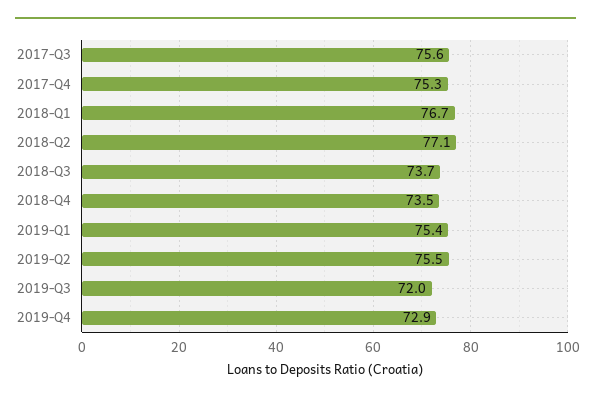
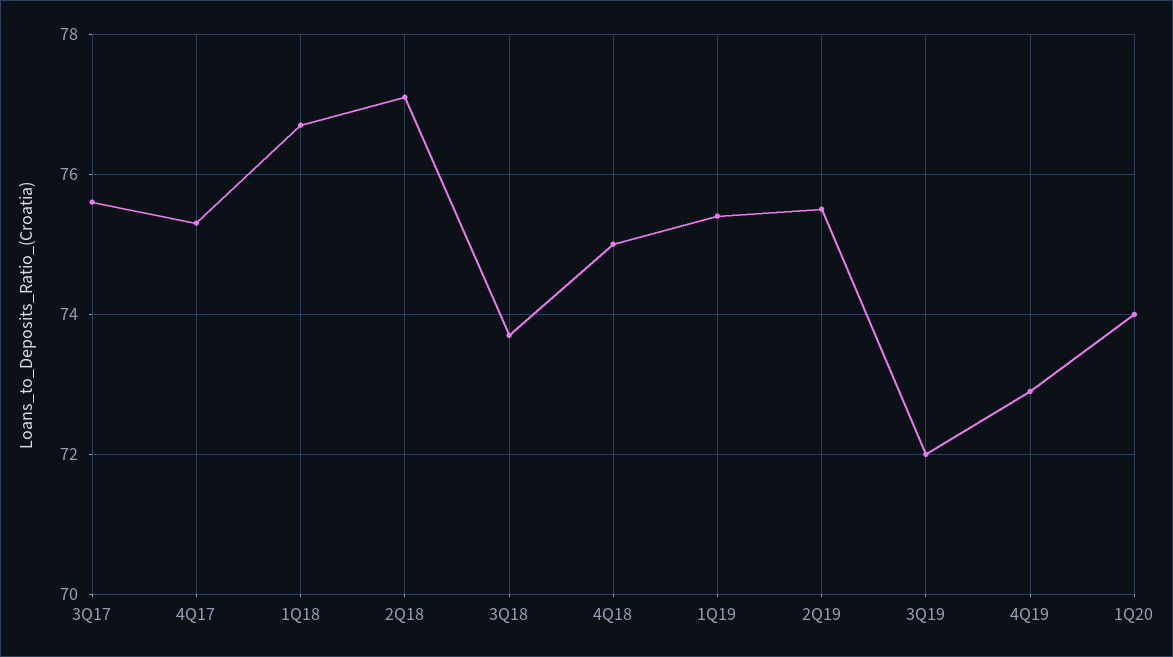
2018-Q4: 73.5 -> 75
1Q20: none -> 74

